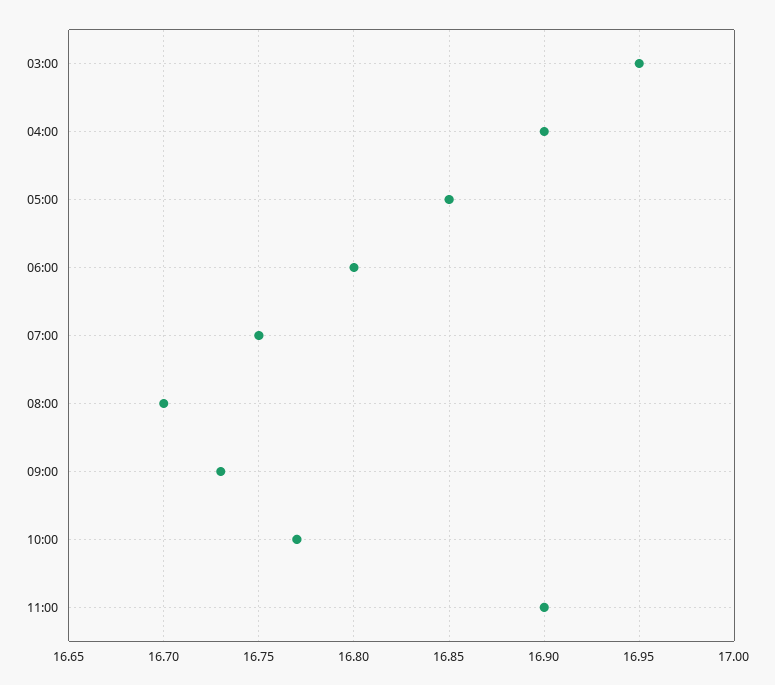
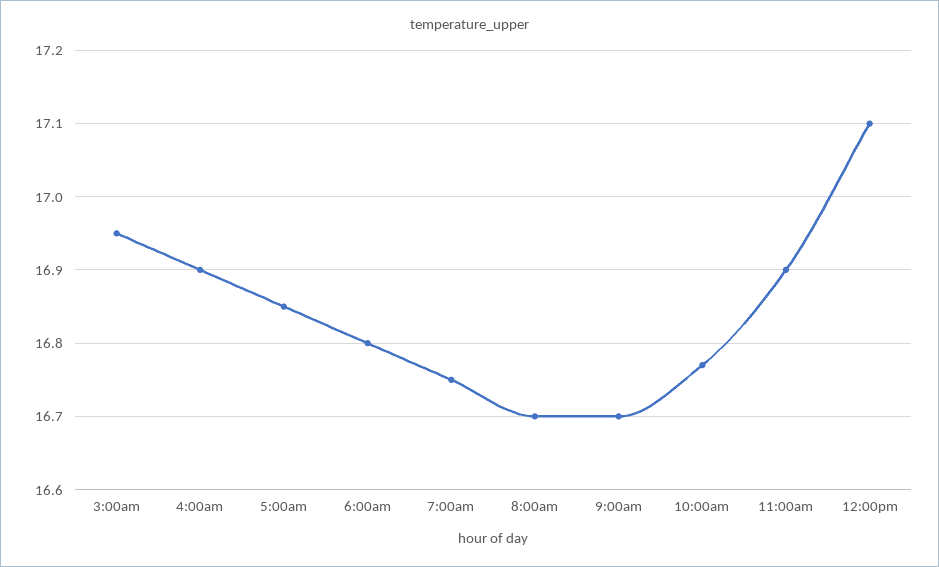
09:00: 16.73 -> 16.7
12:00pm: none -> 17.1

